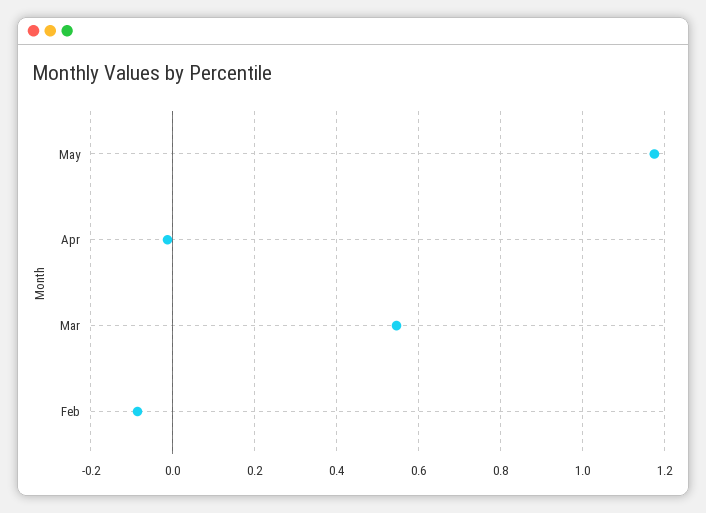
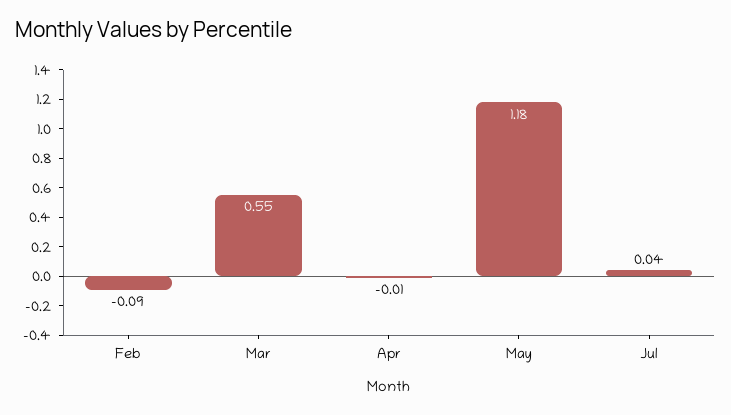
Jul: none -> 0.04

